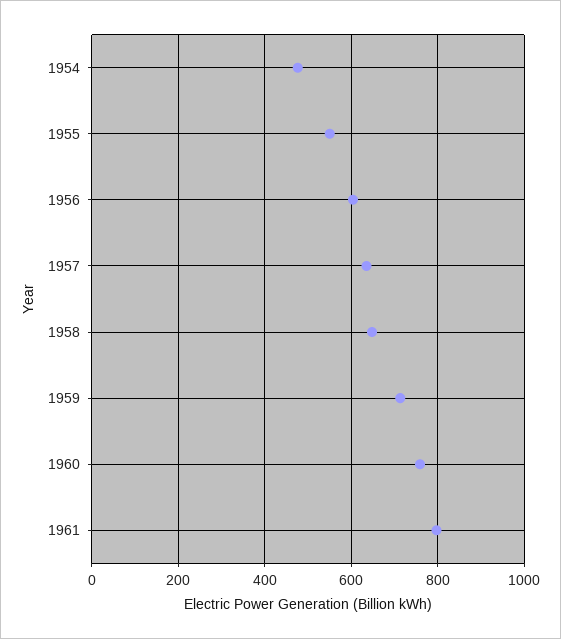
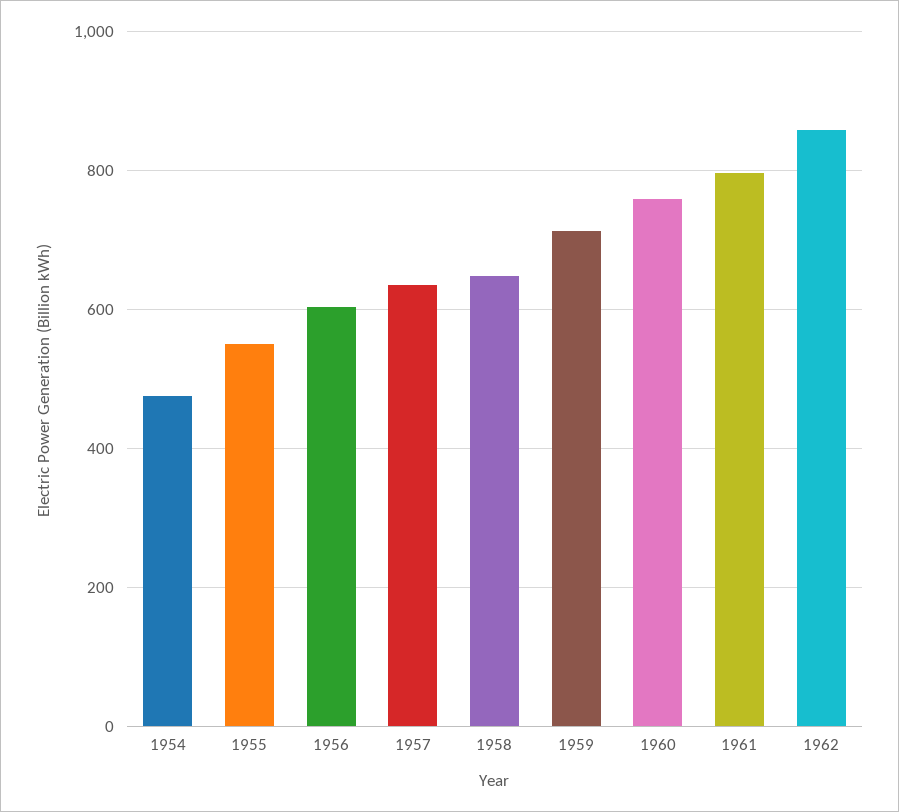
1962: none -> 860

